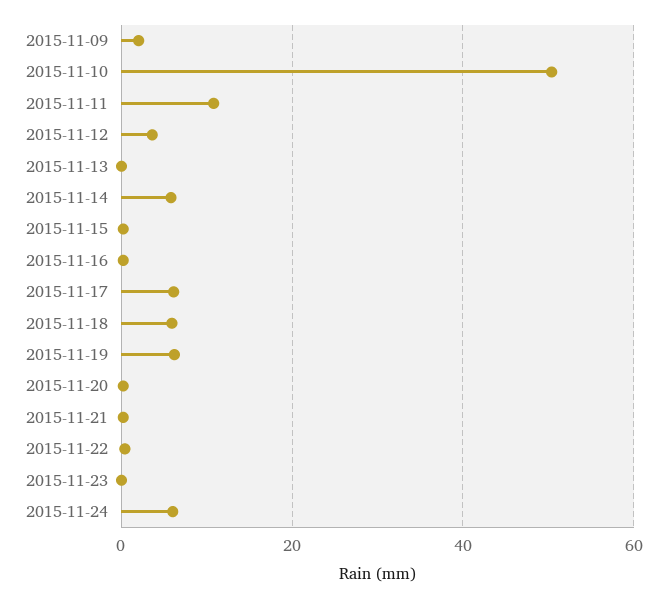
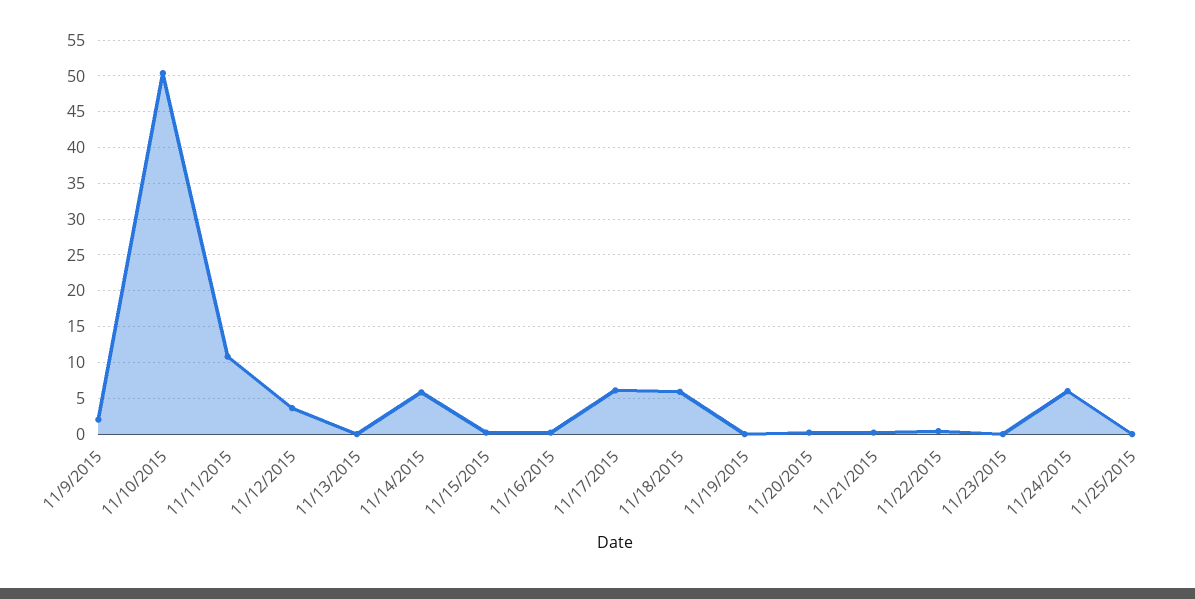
2015-11-19: 6 -> 0
11/25/2015: none -> 0

